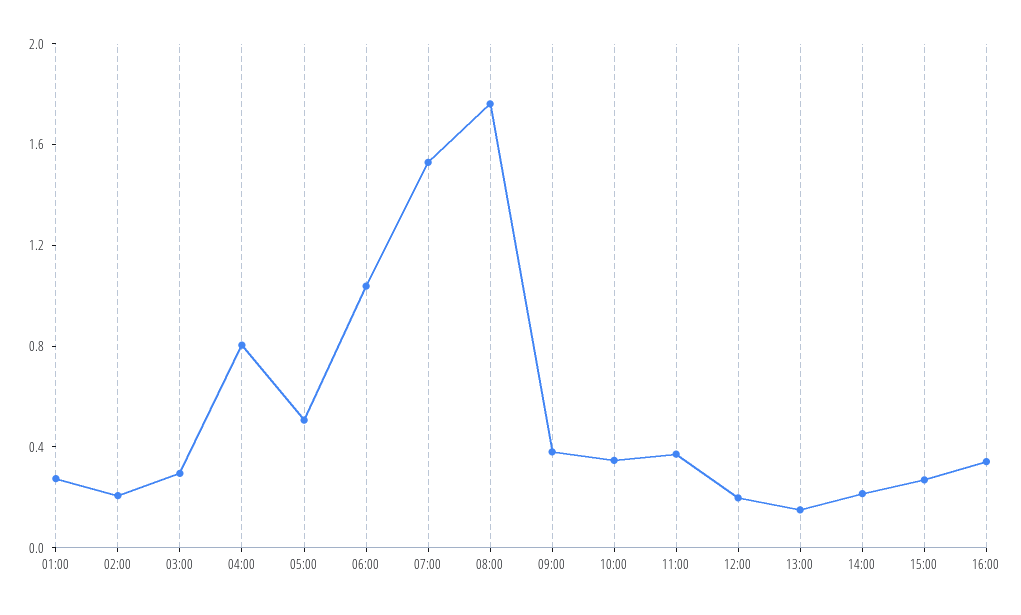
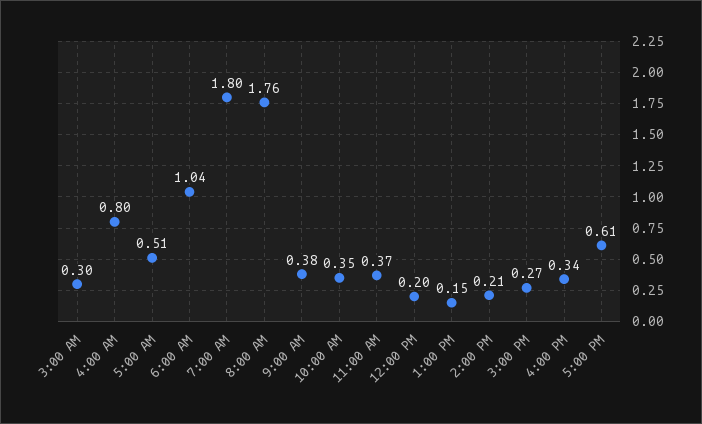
01:00: 0.3 -> none
02:00: 0.2 -> none
07:00: 1.5 -> 1.8
5:00 PM: none -> 0.61

